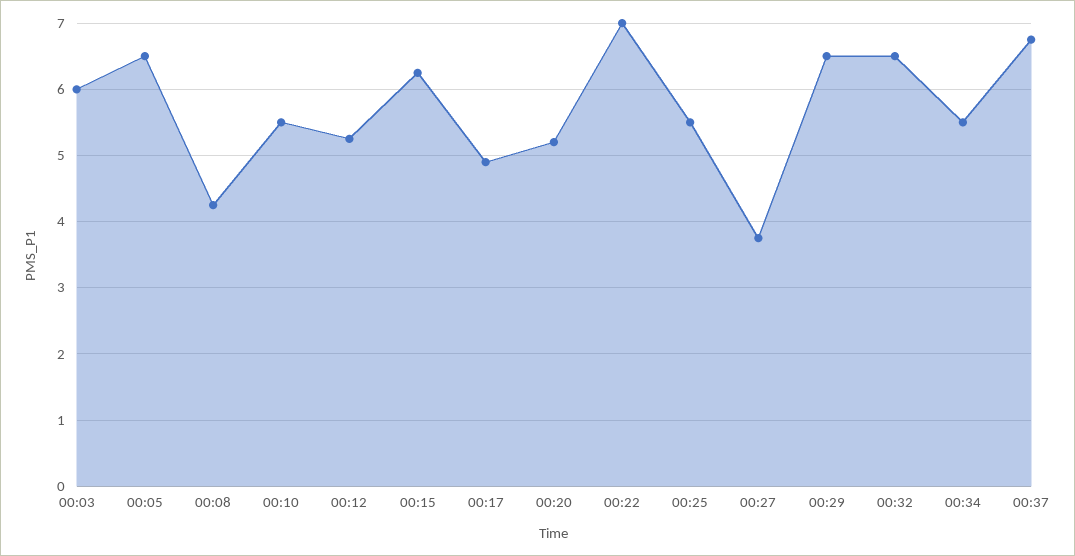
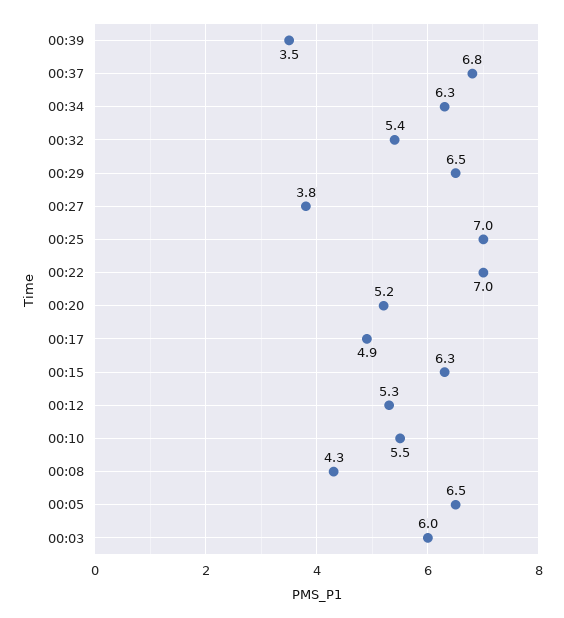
00:25: 5.5 -> 7
00:32: 6.5 -> 5.4
00:34: 5.5 -> 6.3
00:39: none -> 3.5

